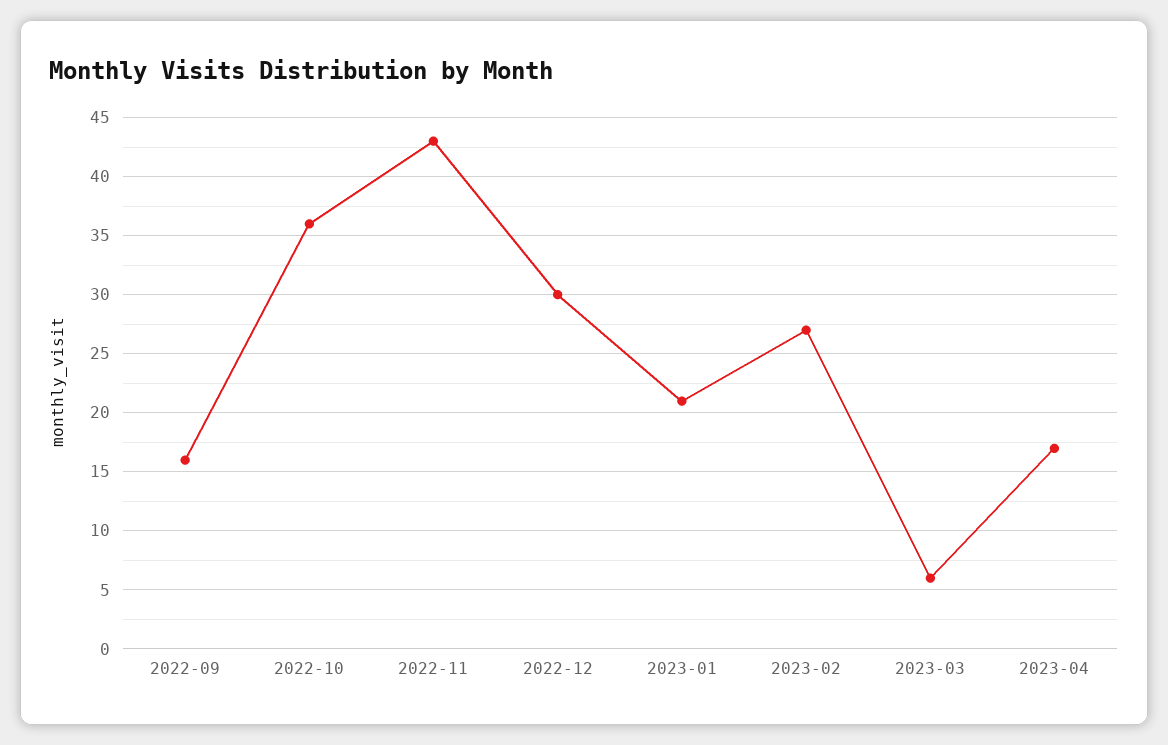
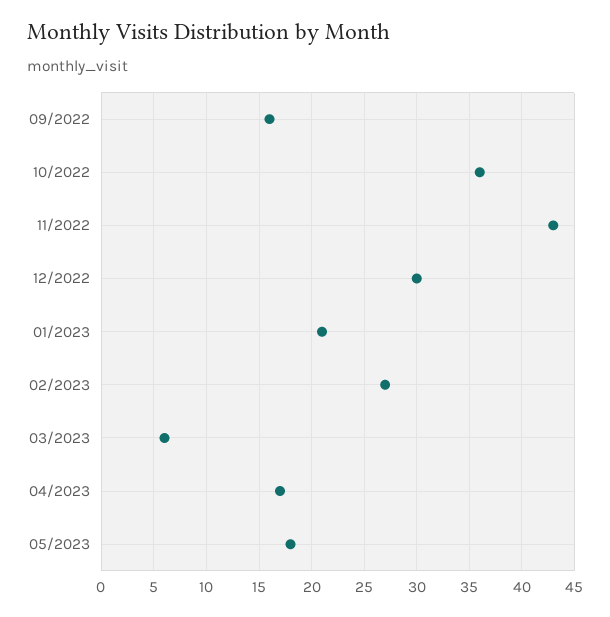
05/2023: none -> 18

